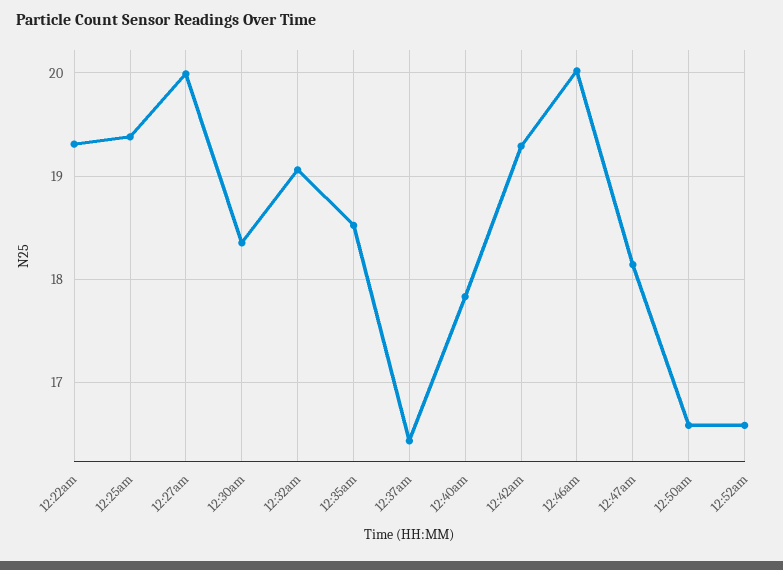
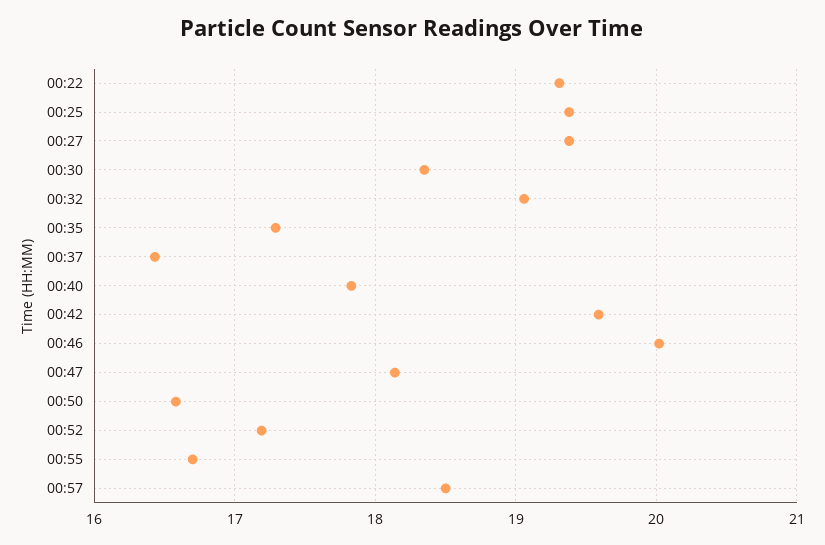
12:27am: 20 -> 19.4
12:35am: 18.5 -> 17.3
12:42am: 19.3 -> 19.6
12:52am: 16.6 -> 17.2
00:55: none -> 16.7
00:57: none -> 18.5

